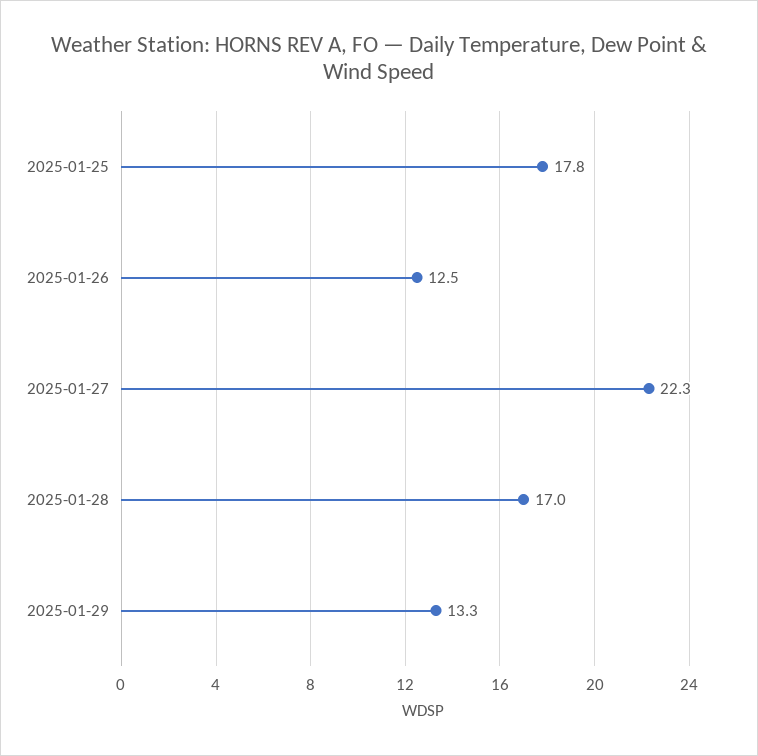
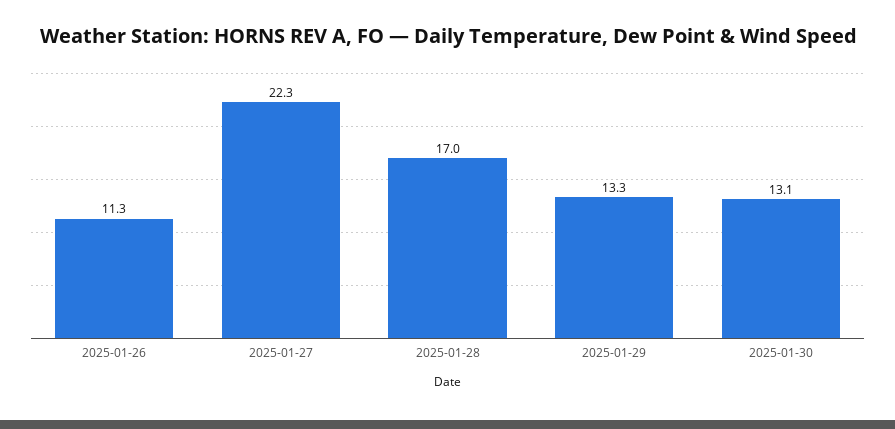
2025-01-25: 17.8 -> none
2025-01-26: 12.5 -> 11.3
2025-01-30: none -> 13.1

